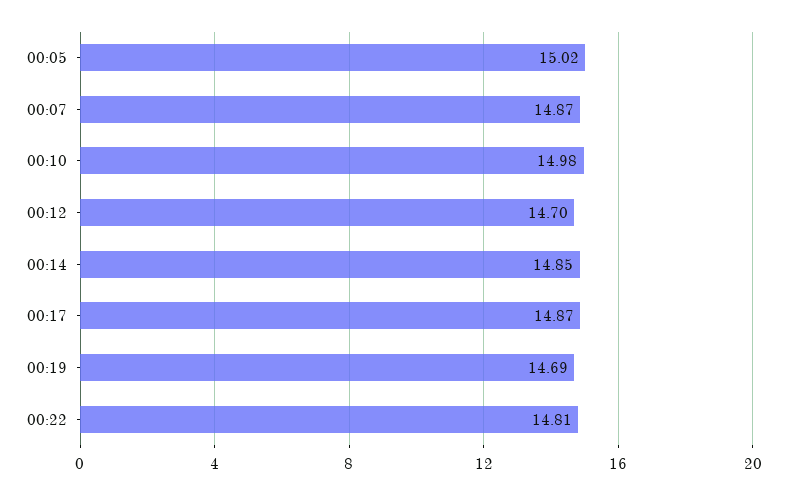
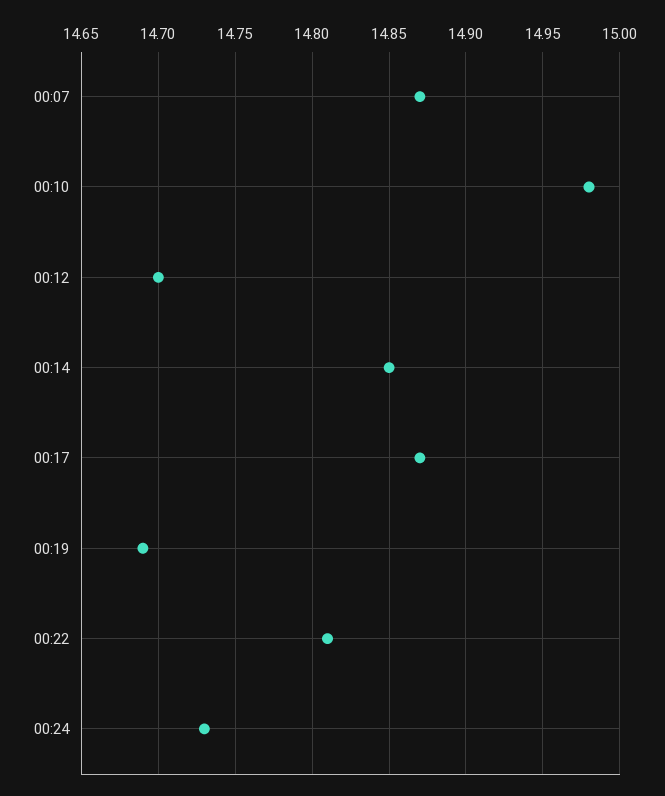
00:05: 15.02 -> none
00:24: none -> 14.73

